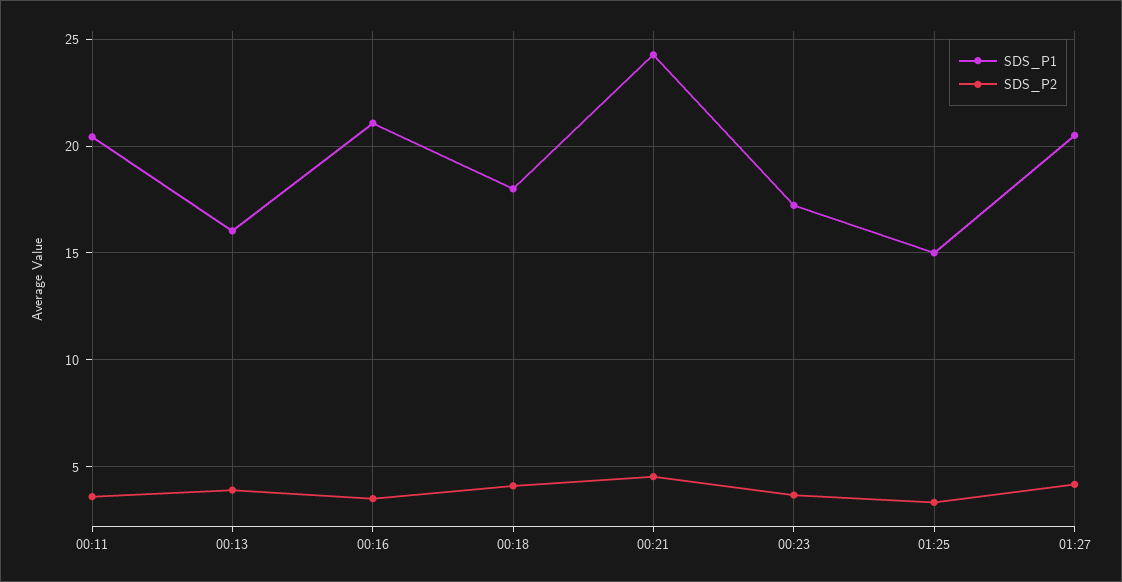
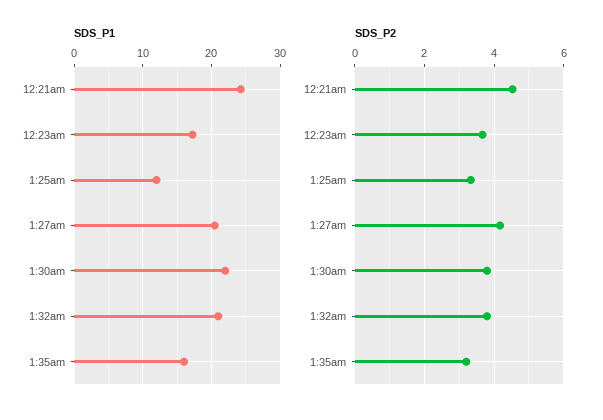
SDS_P1, 00:11: 20.5 -> none
SDS_P2, 00:11: 3.5 -> none
SDS_P1, 00:13: 16 -> none
SDS_P2, 00:13: 4 -> none
SDS_P1, 00:16: 21 -> none
SDS_P2, 00:16: 3.5 -> none
SDS_P1, 00:18: 18 -> none
SDS_P2, 00:18: 4 -> none
SDS_P1, 01:25: 15 -> 12
SDS_P1, 1:30am: none -> 22
SDS_P1, 1:32am: none -> 21
SDS_P1, 1:35am: none -> 16
SDS_P2, 1:30am: none -> 3.8
SDS_P2, 1:32am: none -> 3.8
SDS_P2, 1:35am: none -> 3.2

